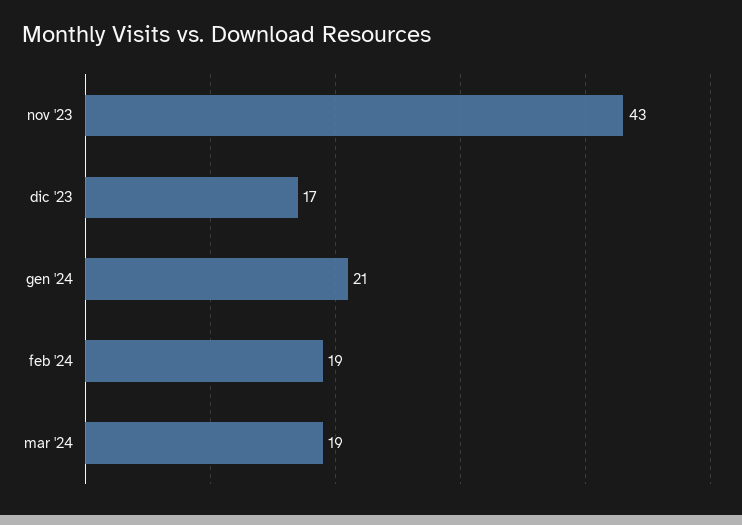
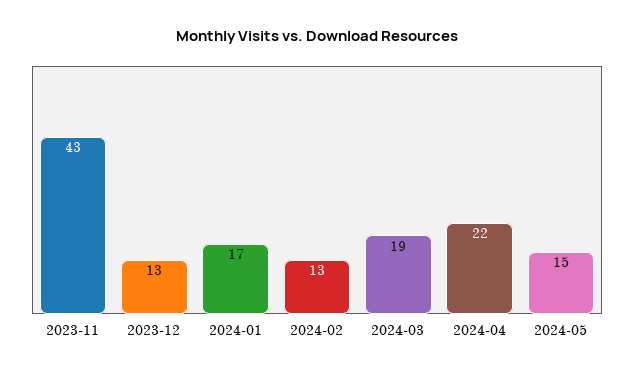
dic '23: 17 -> 13
gen '24: 21 -> 17
feb '24: 19 -> 13
2024-04: none -> 22
2024-05: none -> 15

